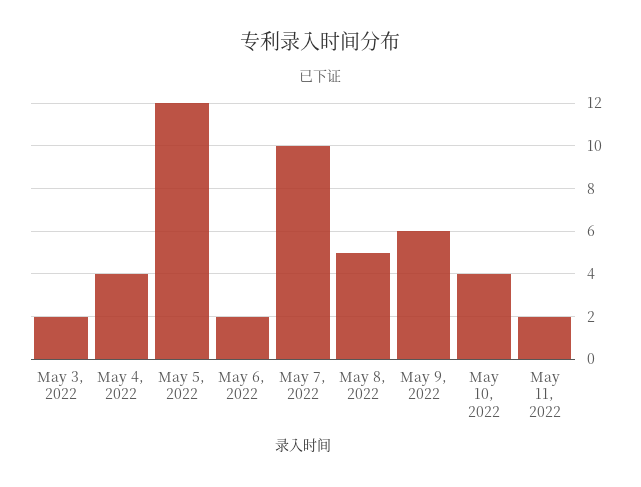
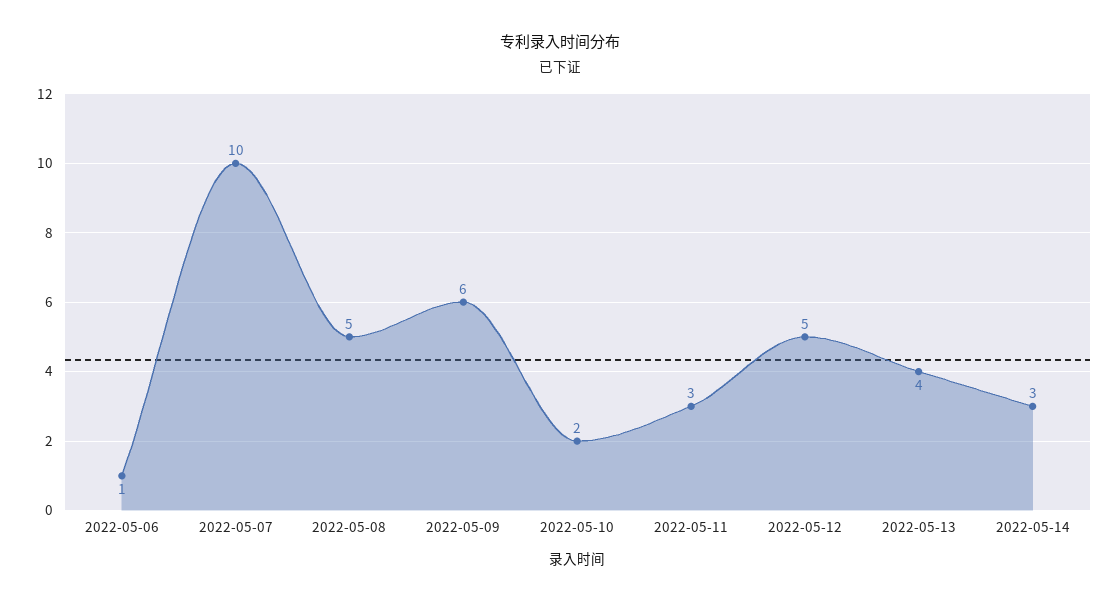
May 3, 2022: 2 -> none
May 4, 2022: 4 -> none
May 5, 2022: 12 -> none
May 6, 2022: 2 -> 1
May 10, 2022: 4 -> 2
May 11, 2022: 2 -> 3
2022-05-12: none -> 5
2022-05-13: none -> 4
2022-05-14: none -> 3

